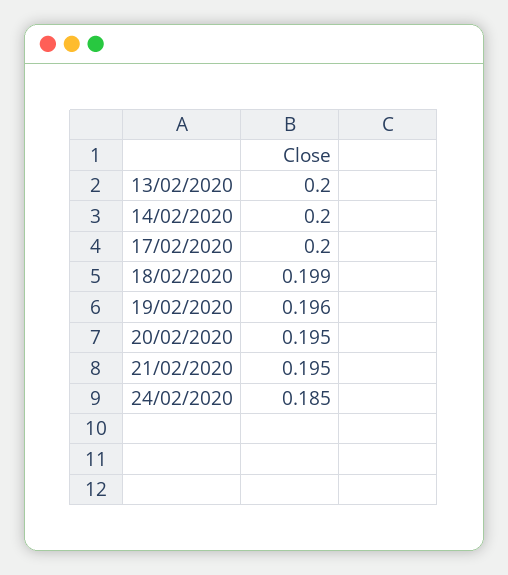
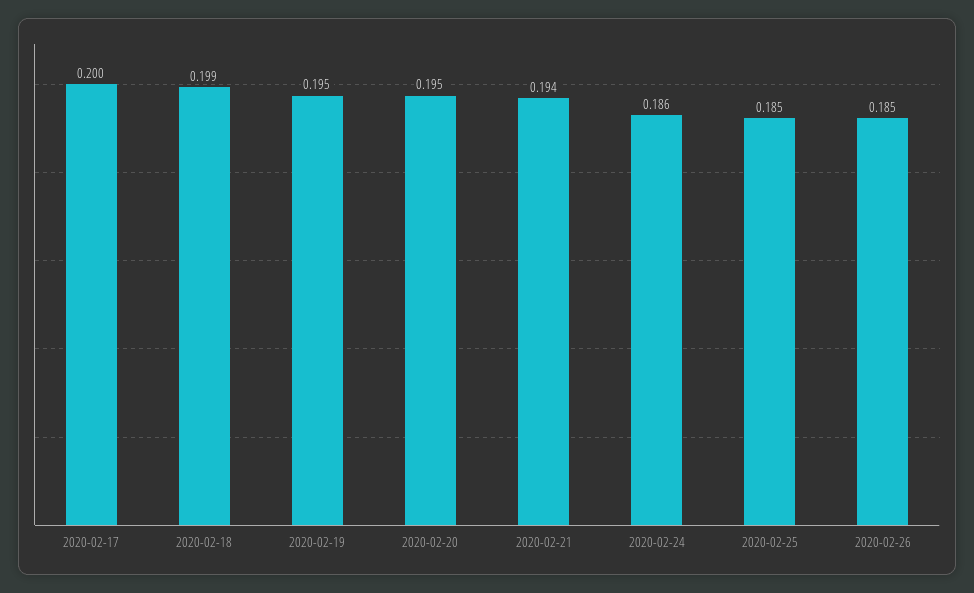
13/02/2020: 0.2 -> none
14/02/2020: 0.2 -> none
19/02/2020: 0.196 -> 0.195
21/02/2020: 0.195 -> 0.194
24/02/2020: 0.185 -> 0.186
2020-02-25: none -> 0.185
2020-02-26: none -> 0.185

